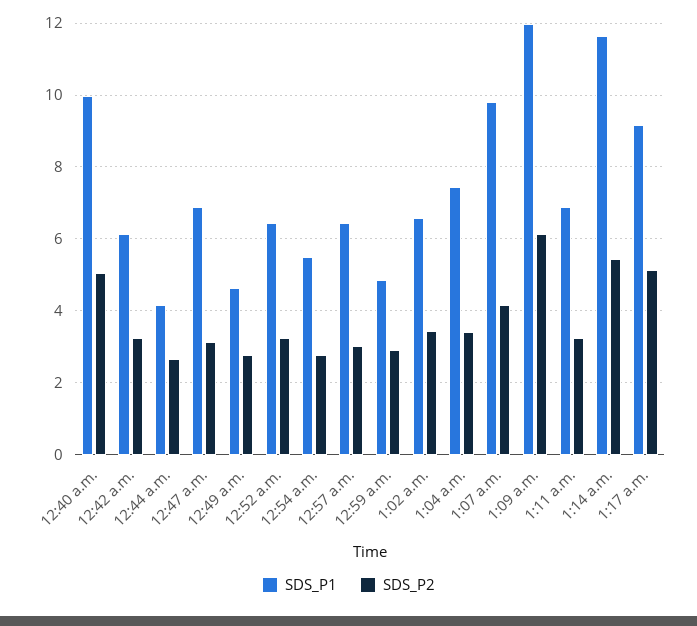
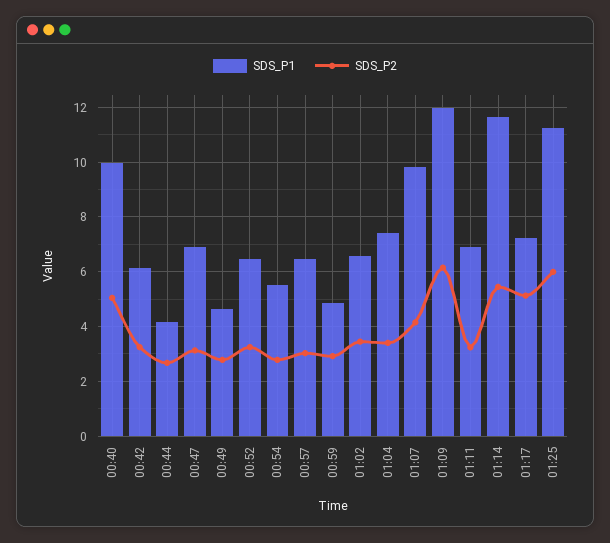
SDS_P1, 1:17 a.m.: 9.2 -> 7.25
SDS_P1, 01:25: none -> 11.25
SDS_P2, 01:25: none -> 6

